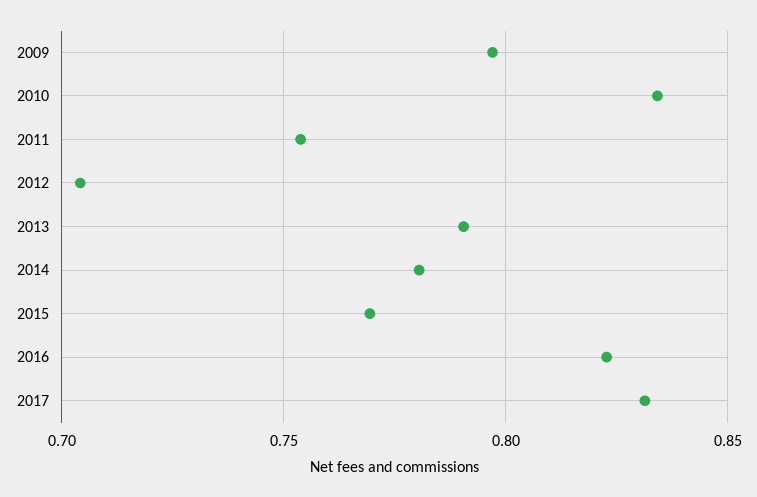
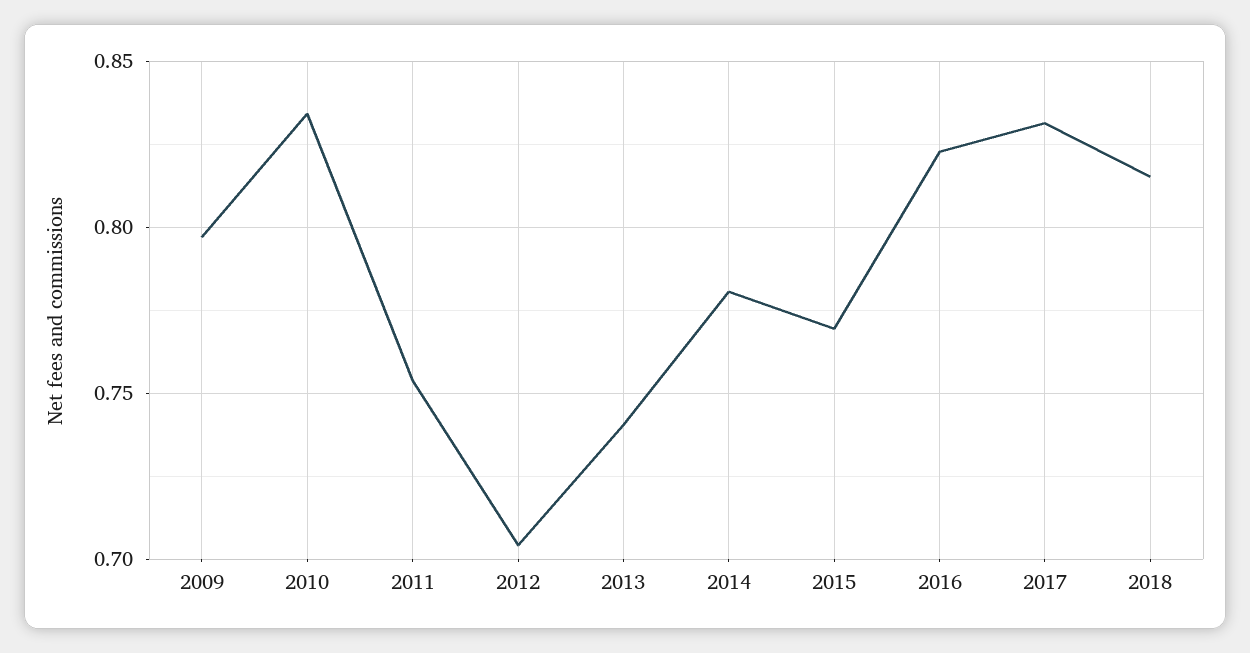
2013: 0.79 -> 0.74
2018: none -> 0.815

